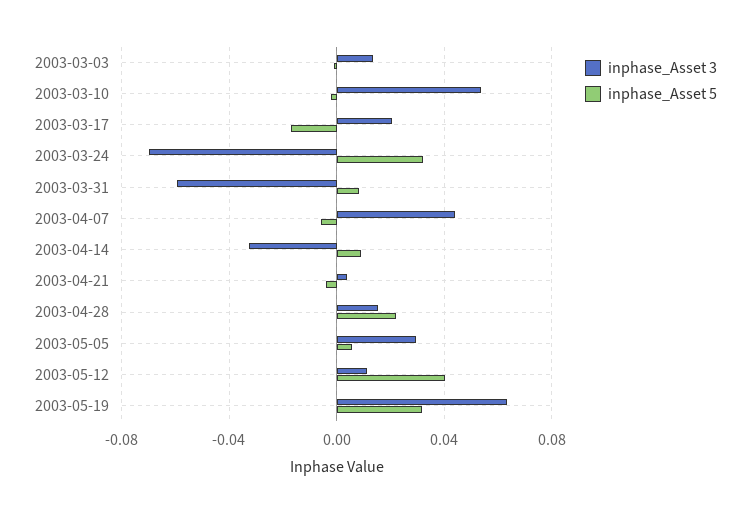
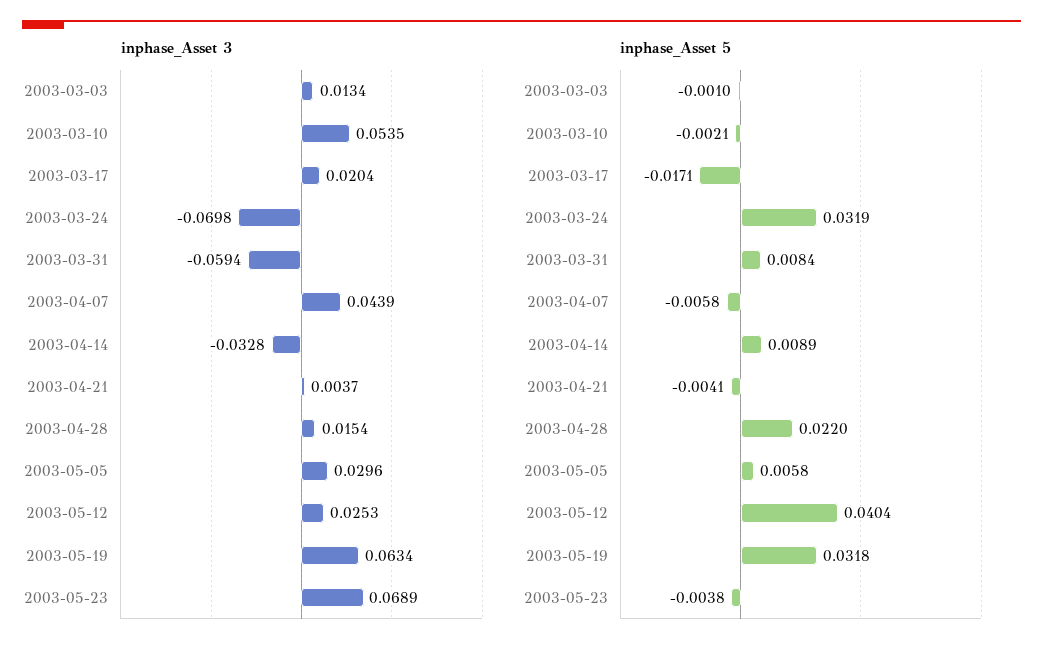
inphase_Asset 3, 2003-05-12: 0.01 -> 0.0253
inphase_Asset 3, 2003-05-23: none -> 0.0689
inphase_Asset 5, 2003-05-23: none -> -0.0038

